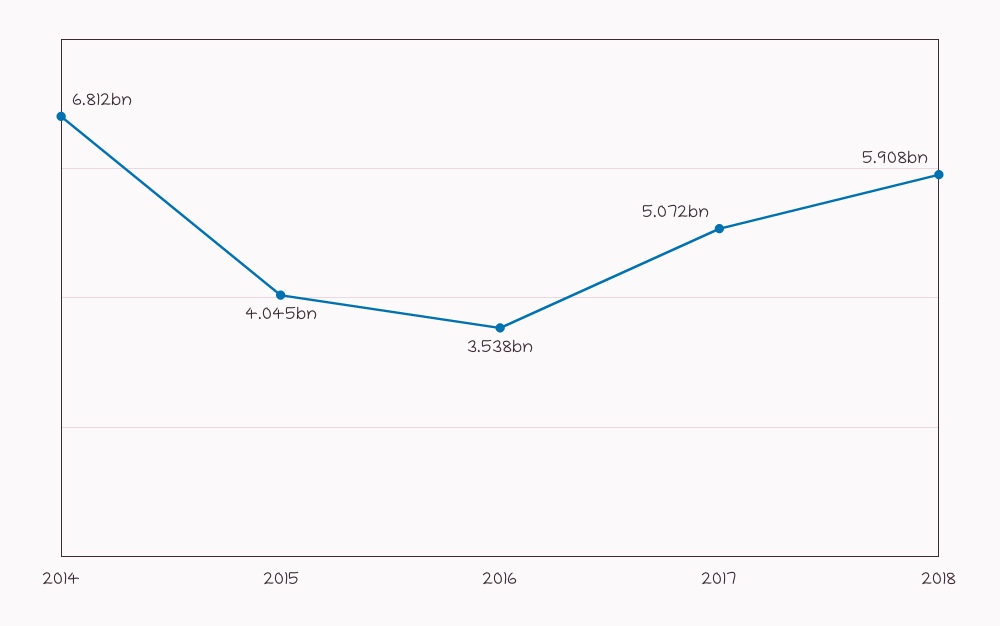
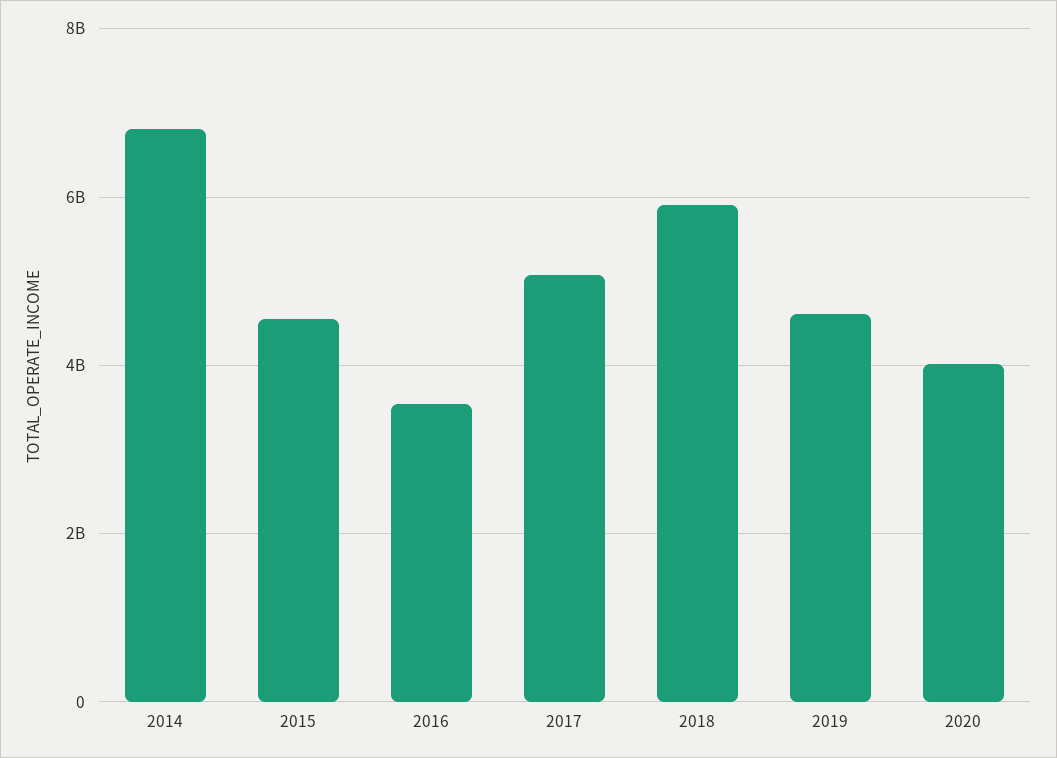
2015: 4045000000 -> 4600000000
2019: none -> 4600000000
2020: none -> 4000000000

